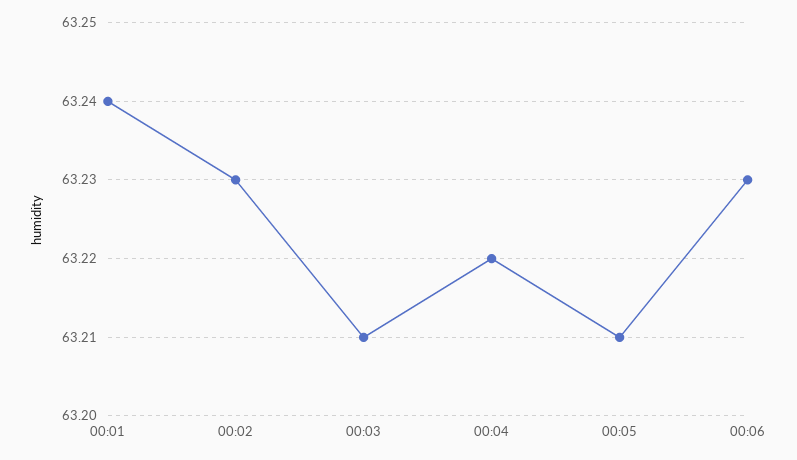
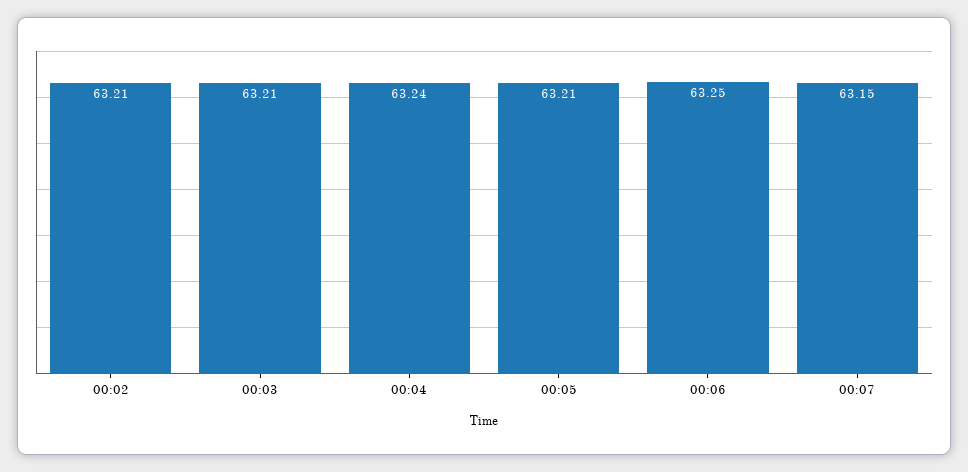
00:01: 63.24 -> none
00:02: 63.23 -> 63.21
00:04: 63.22 -> 63.24
00:06: 63.23 -> 63.25
00:07: none -> 63.15

